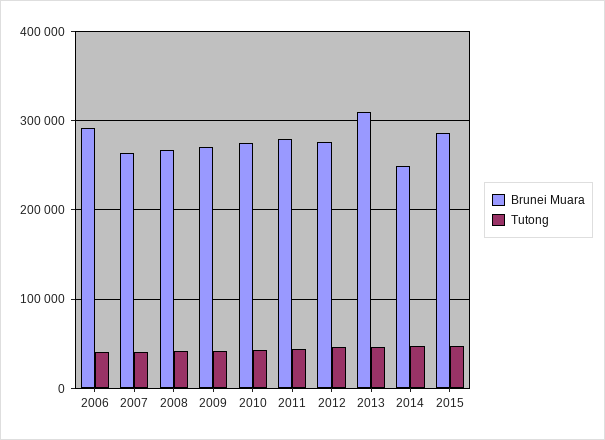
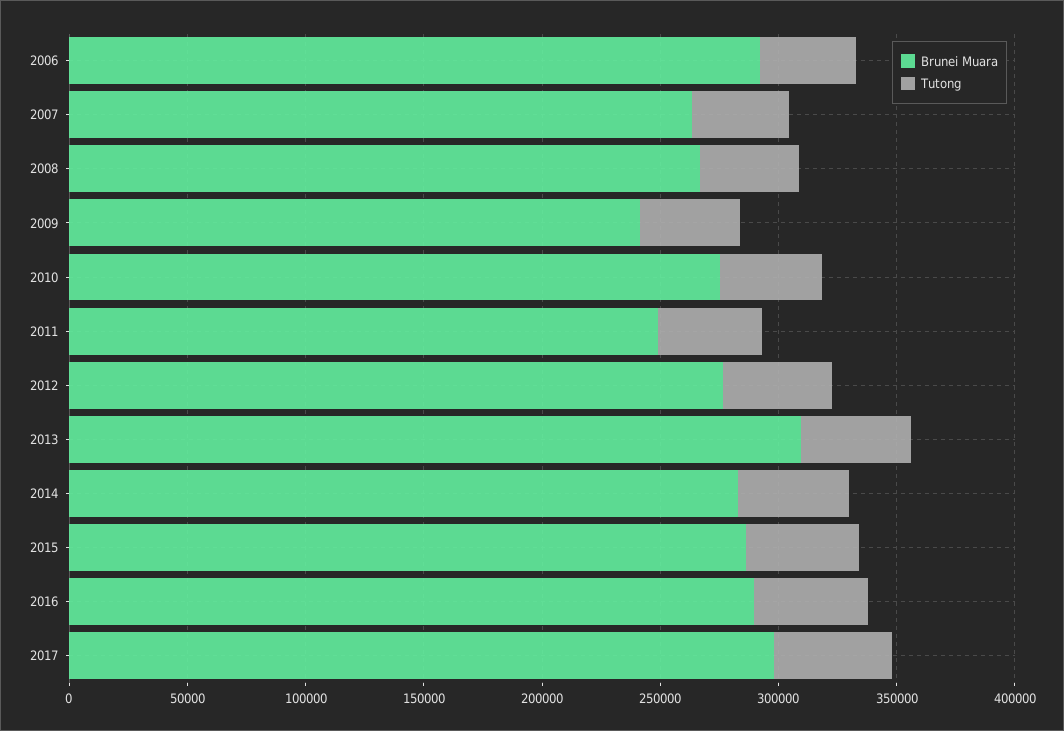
Brunei Muara, 2009: 270000 -> 240000
Brunei Muara, 2011: 280000 -> 250000
Brunei Muara, 2014: 250000 -> 280000
Brunei Muara, 2016: none -> 290000
Tutong, 2016: none -> 50000
Brunei Muara, 2017: none -> 300000
Tutong, 2017: none -> 50000

